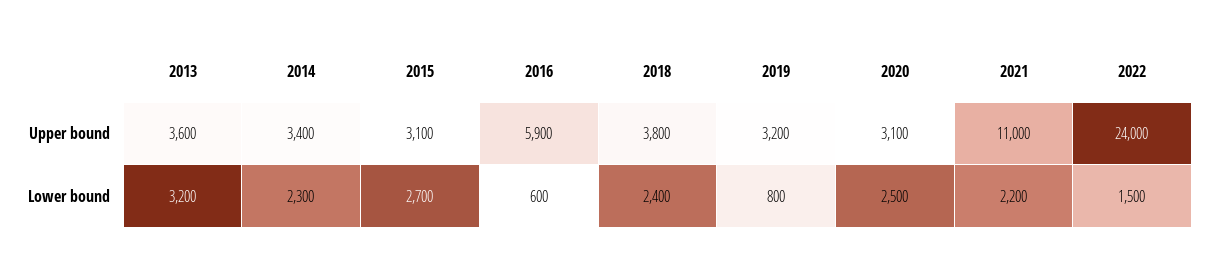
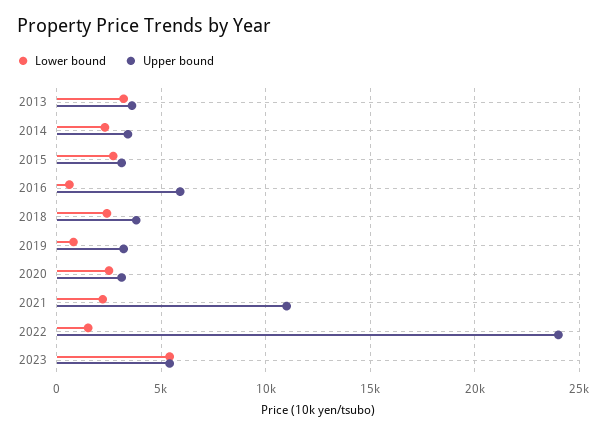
Lower bound, 2023: none -> 5500
Upper bound, 2023: none -> 5500

